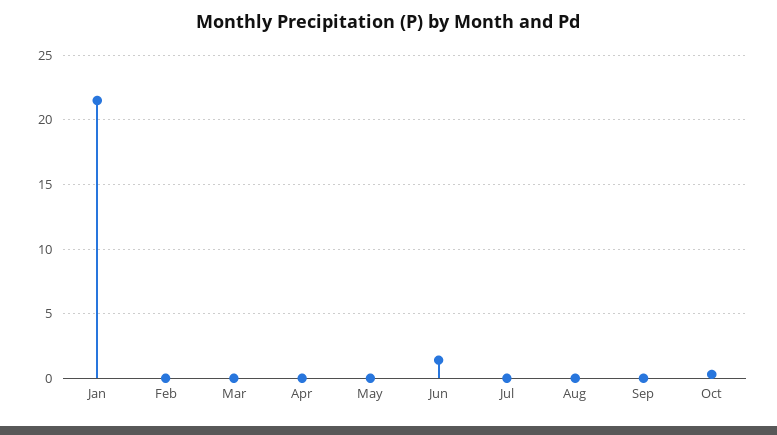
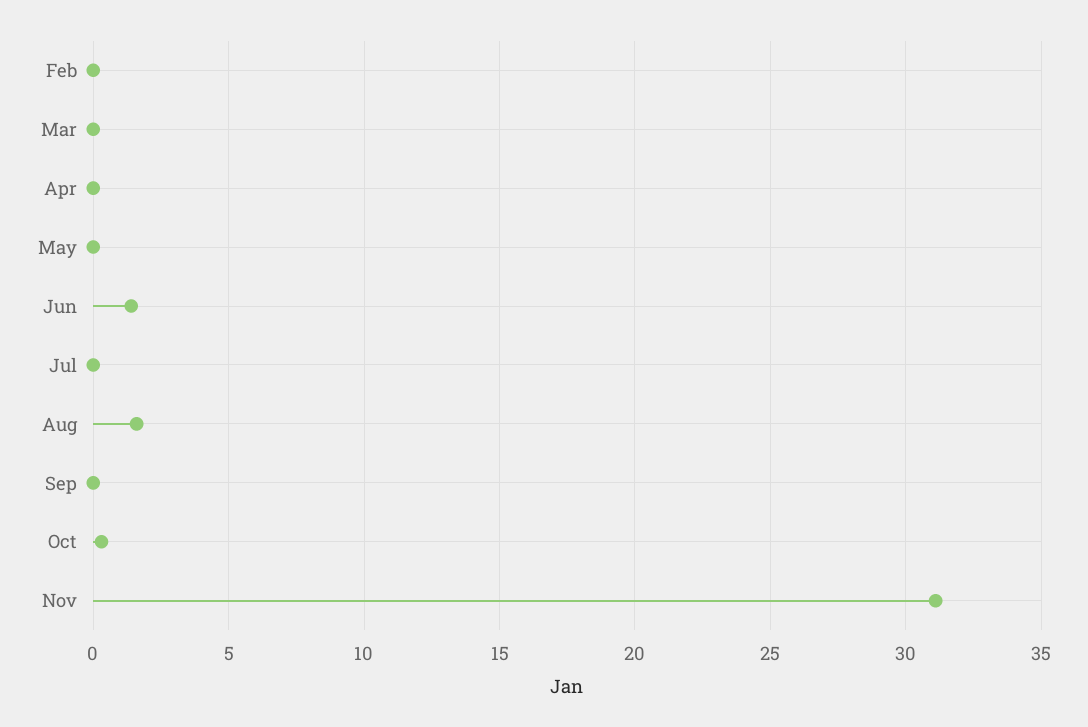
Jan: 21.5 -> none
Aug: 0 -> 1.5
Nov: none -> 31

